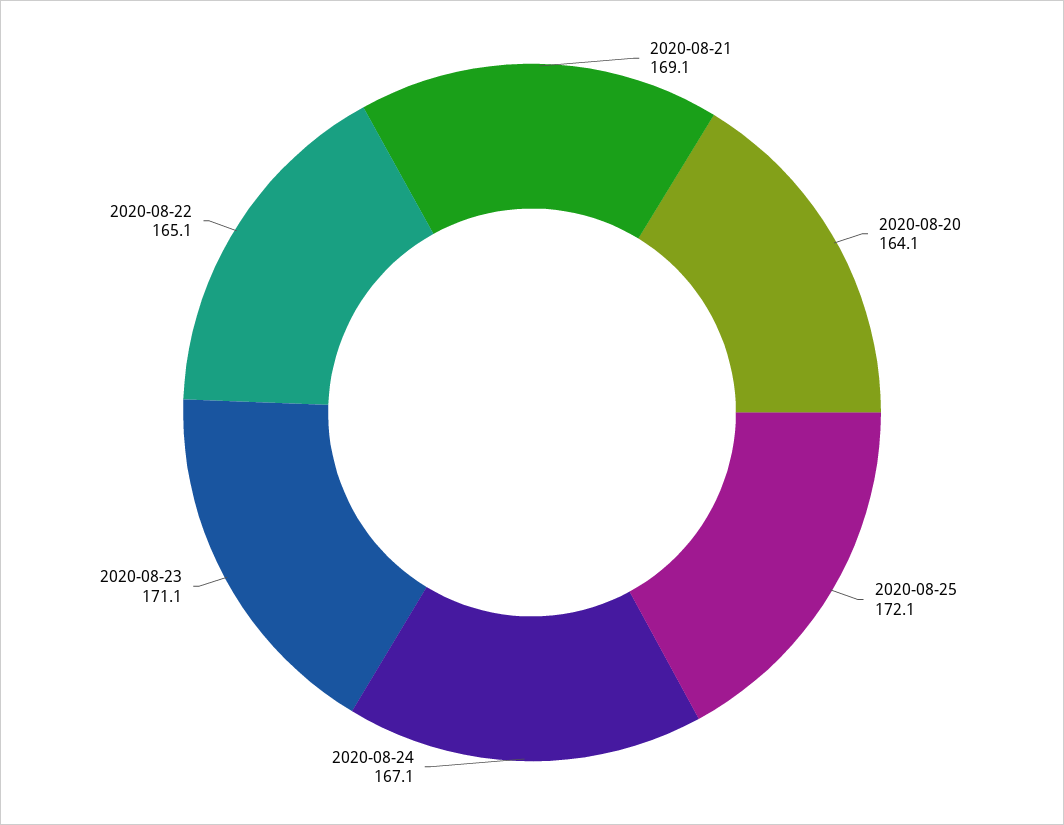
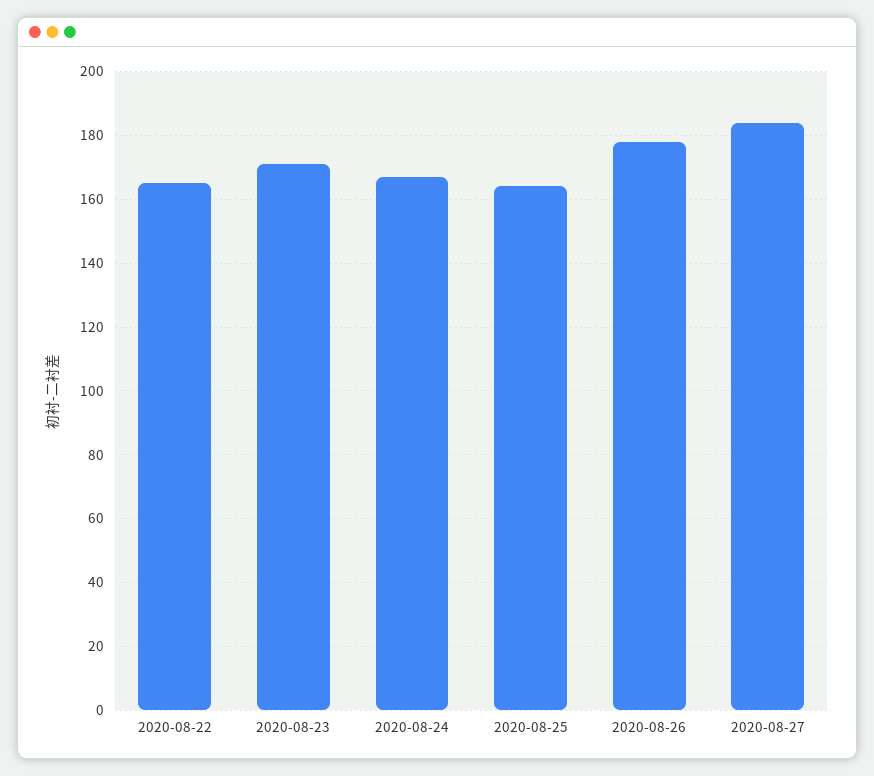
2020-08-21: 169.1 -> none
2020-08-20: 164.1 -> none
2020-08-25: 172.1 -> 164
2020-08-26: none -> 178
2020-08-27: none -> 184

